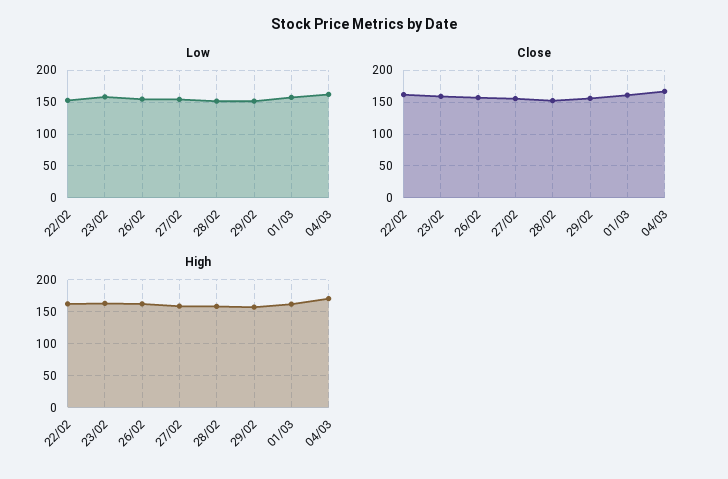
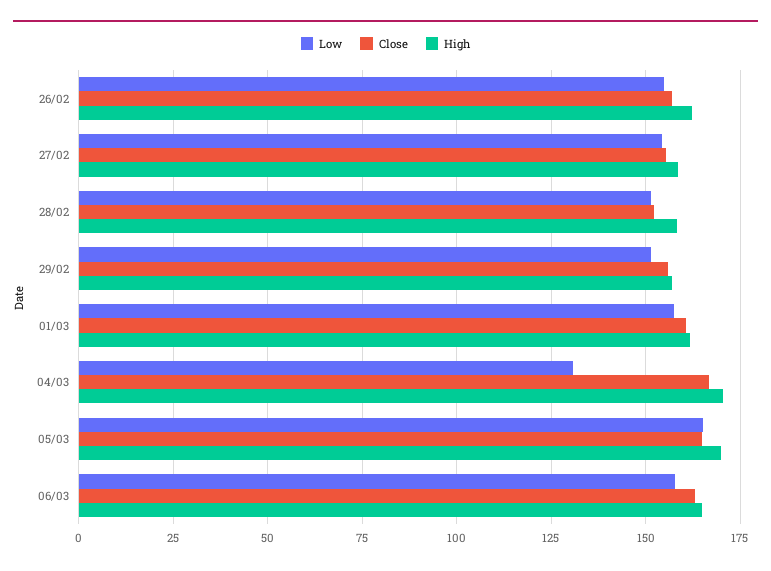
Low, 22/02: 150 -> none
Low, 23/02: 160 -> none
Low, 04/03: 160 -> 130
Close, 22/02: 160 -> none
Close, 23/02: 160 -> none
High, 22/02: 160 -> none
High, 23/02: 160 -> none
Low, 05/03: none -> 165
Close, 05/03: none -> 165
High, 05/03: none -> 170
Low, 06/03: none -> 157.5
Close, 06/03: none -> 162.5
High, 06/03: none -> 165

